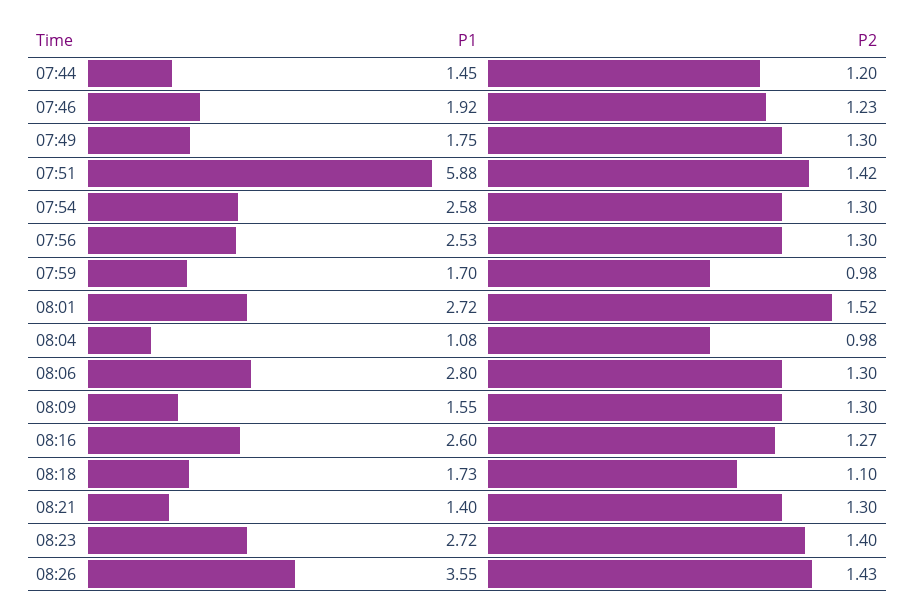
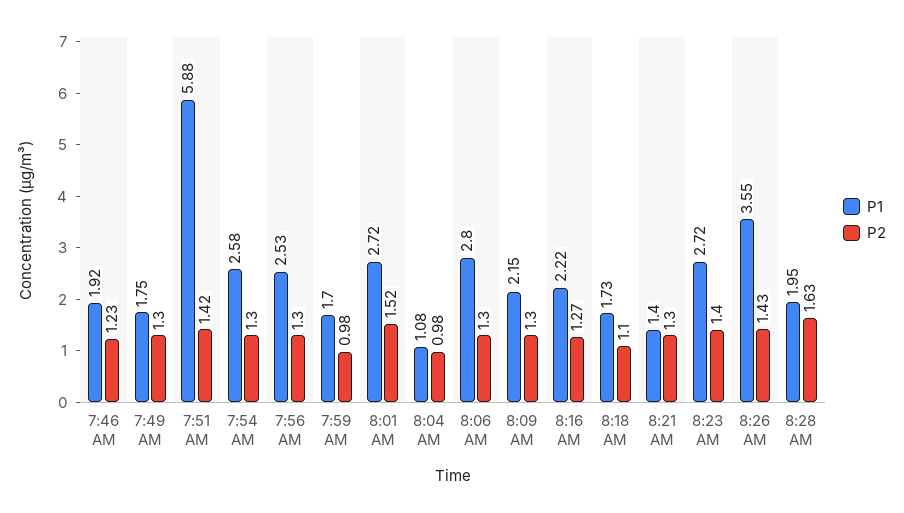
P1, 07:44: 1.45 -> none
P2, 07:44: 1.2 -> none
P1, 08:09: 1.55 -> 2.15
P1, 08:16: 2.6 -> 2.22
P1, 8:28 AM: none -> 1.95
P2, 8:28 AM: none -> 1.63

